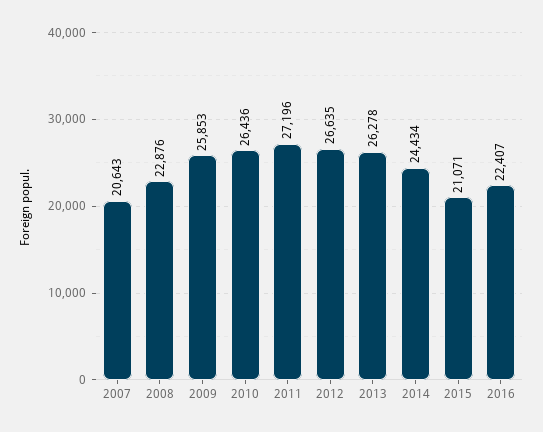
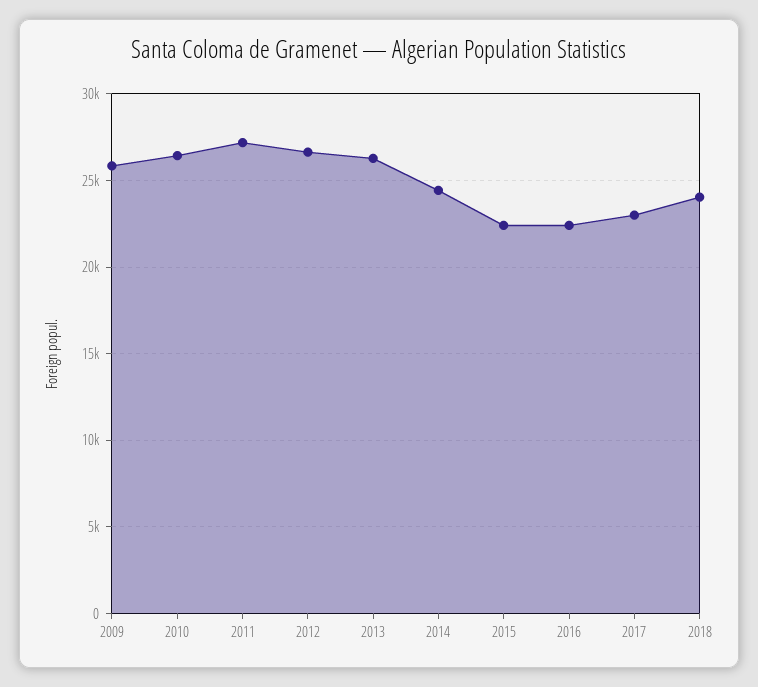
2007: 20643 -> none
2008: 22876 -> none
2015: 21071 -> 22500
2017: none -> 23000
2018: none -> 24000

